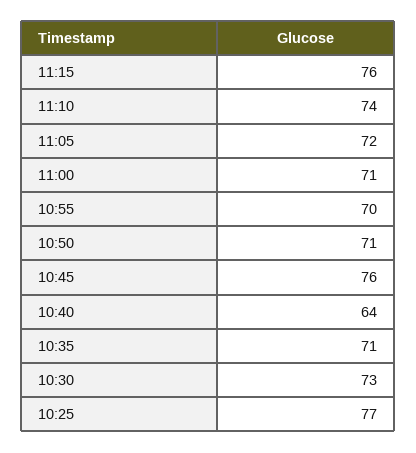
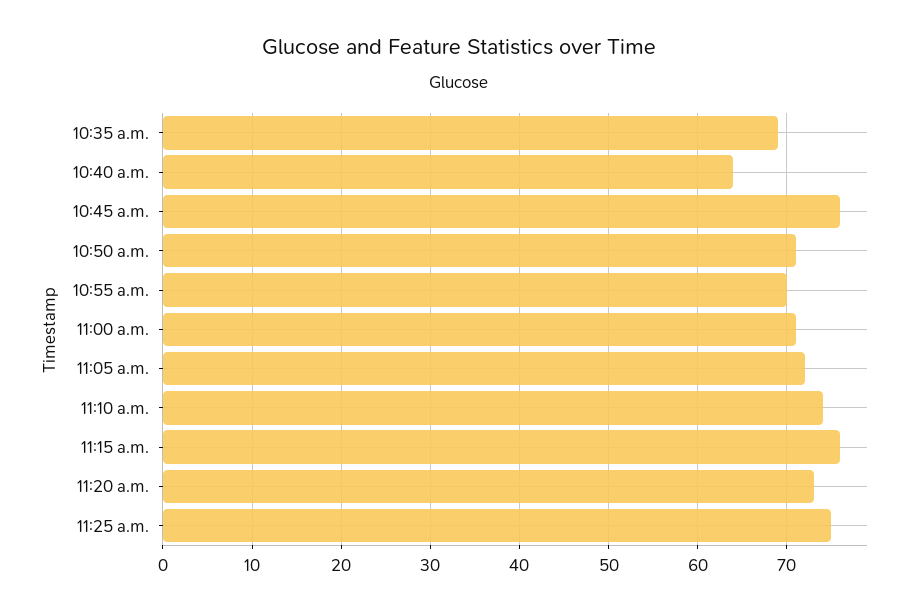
10:35: 71 -> 69
10:30: 73 -> none
10:25: 77 -> none
11:20 a.m.: none -> 73
11:25 a.m.: none -> 75

